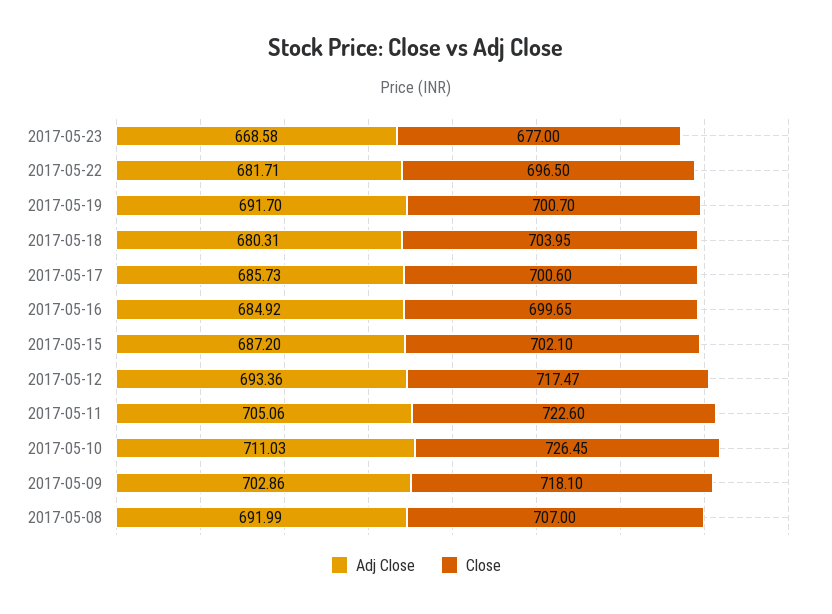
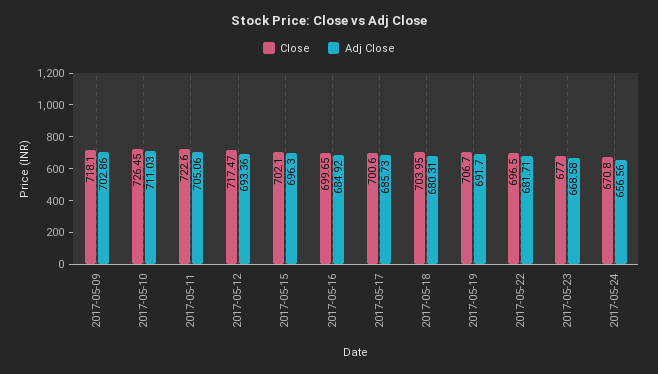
Close, 2017-05-19: 700.7 -> 706.7
Adj Close, 2017-05-15: 687.2 -> 696.3
Adj Close, 2017-05-08: 691.99 -> none
Close, 2017-05-08: 707 -> none
Close, 2017-05-24: none -> 670.8
Adj Close, 2017-05-24: none -> 656.56

